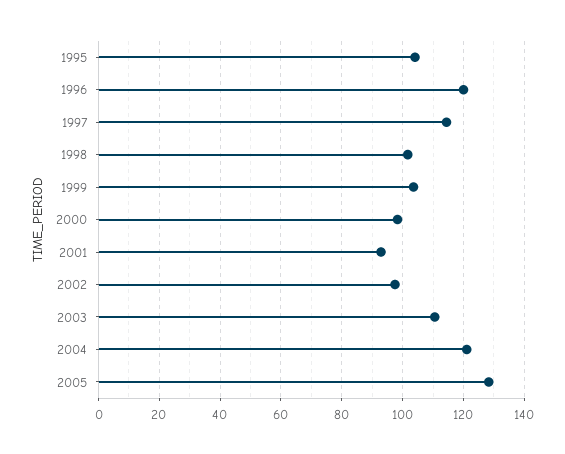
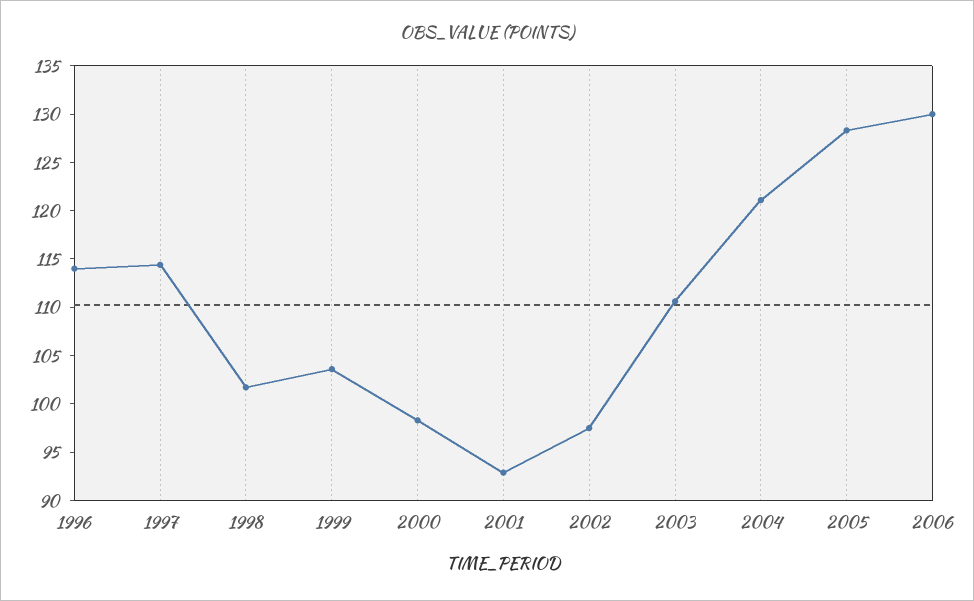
1995: 104 -> none
1996: 120 -> 114
2006: none -> 130

